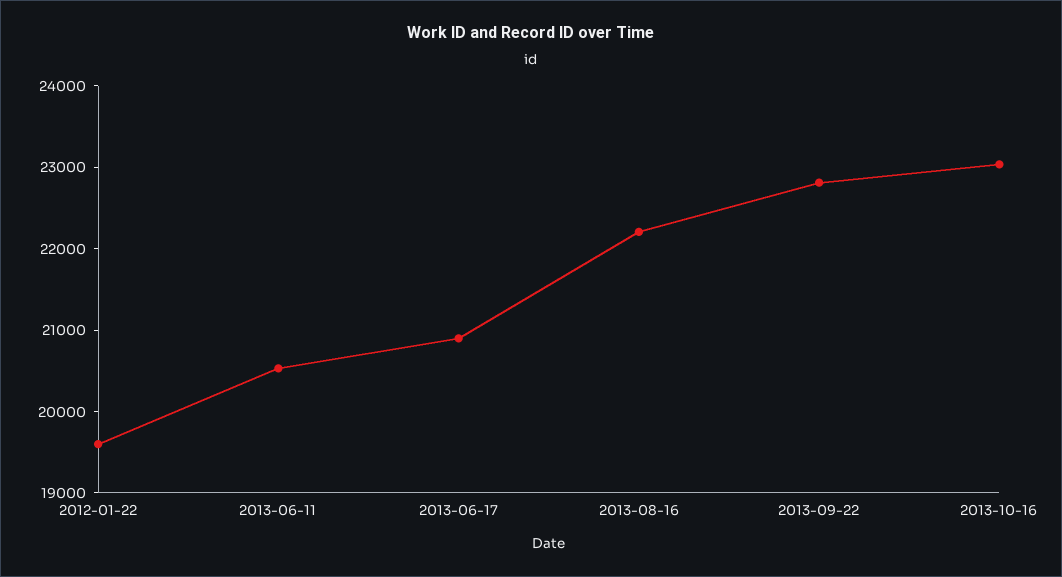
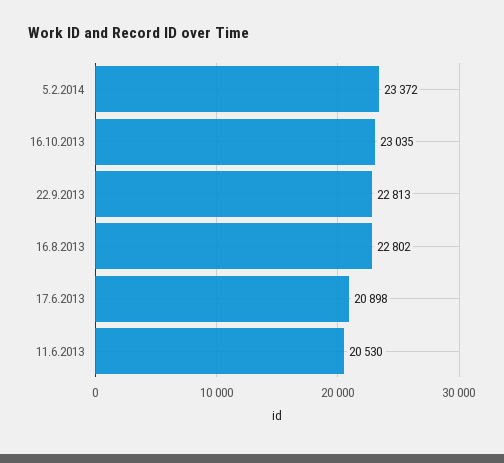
2012-01-22: 19600 -> none
2013-08-16: 22200 -> 22802
5.2.2014: none -> 23372

